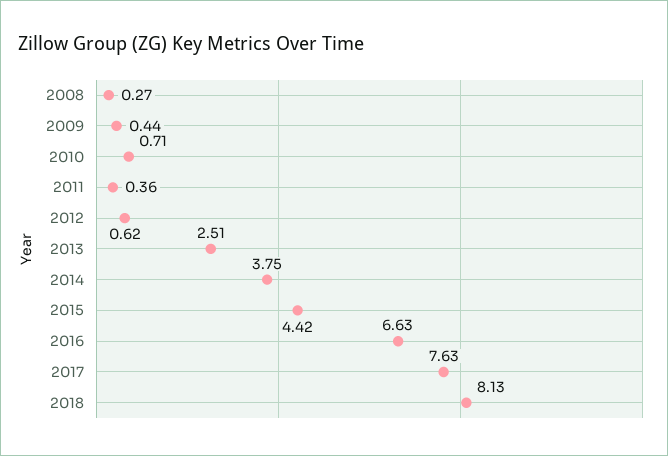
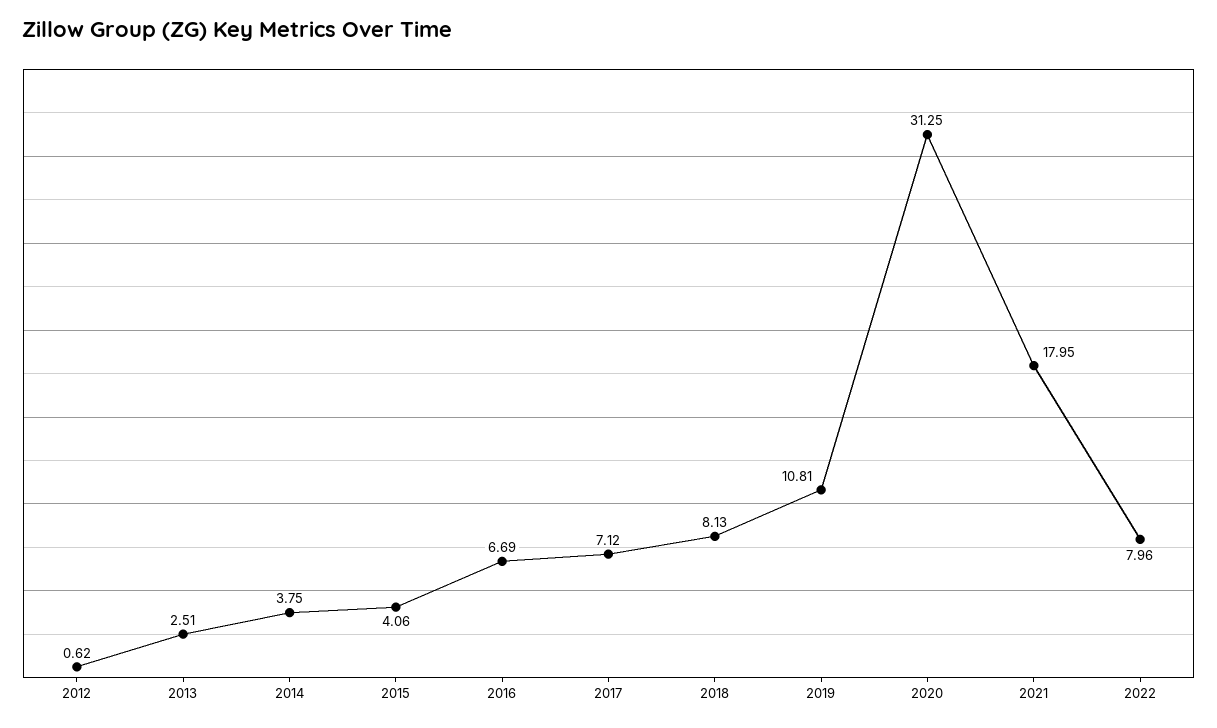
2008: 0.27 -> none
2009: 0.44 -> none
2010: 0.71 -> none
2011: 0.36 -> none
2015: 4.42 -> 4.06
2016: 6.63 -> 6.69
2017: 7.63 -> 7.12
2019: none -> 10.81
2020: none -> 31.25
2021: none -> 17.95
2022: none -> 7.96

